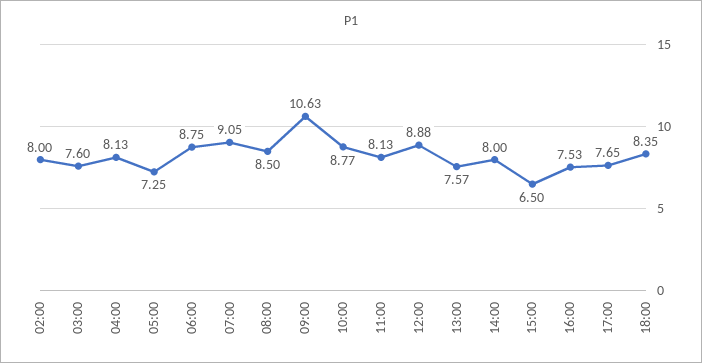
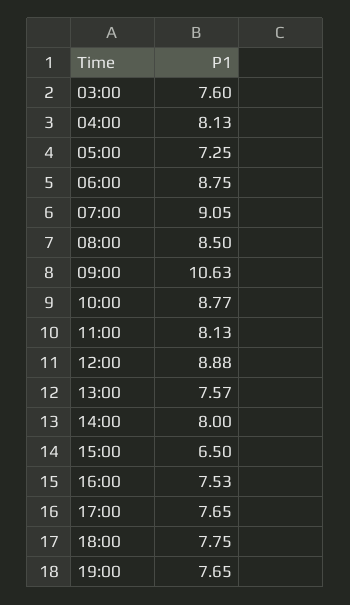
02:00: 8 -> none
18:00: 8.35 -> 7.75
19:00: none -> 7.65

